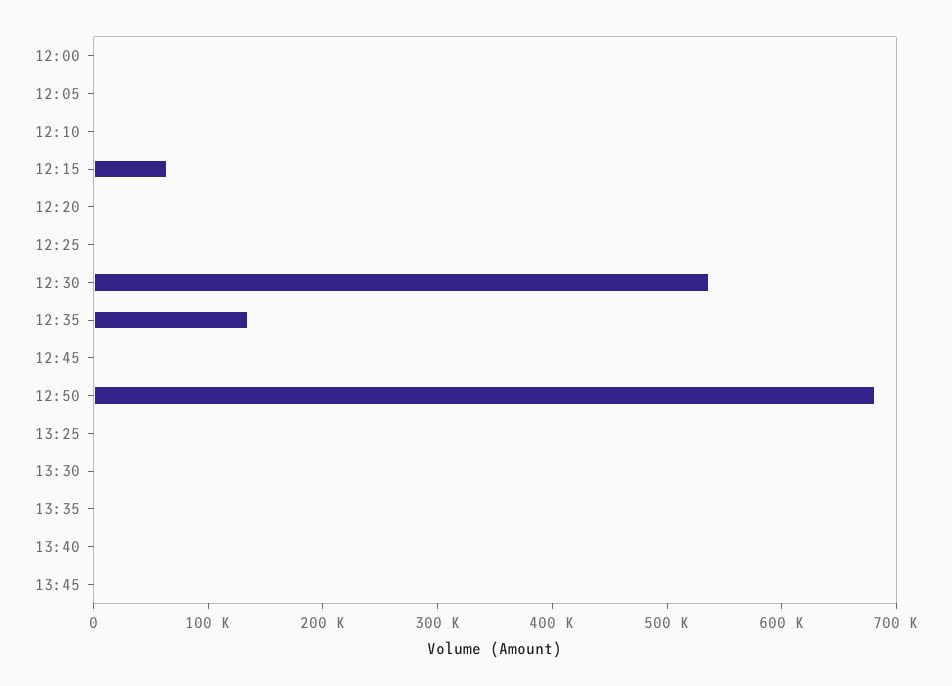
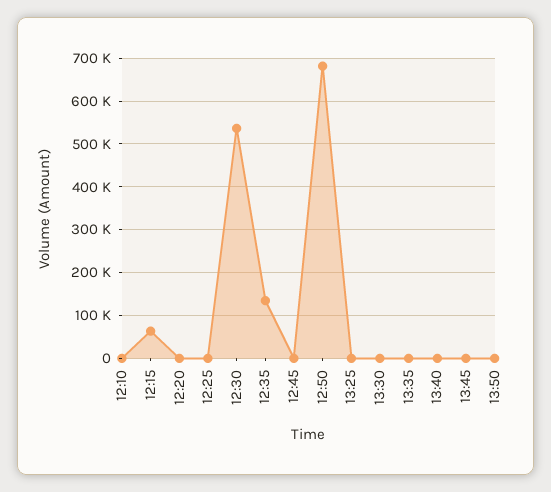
12:00: 0 -> none
12:05: 0 -> none
13:50: none -> 0

